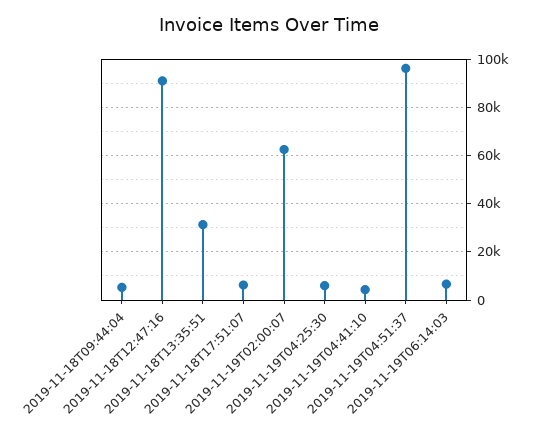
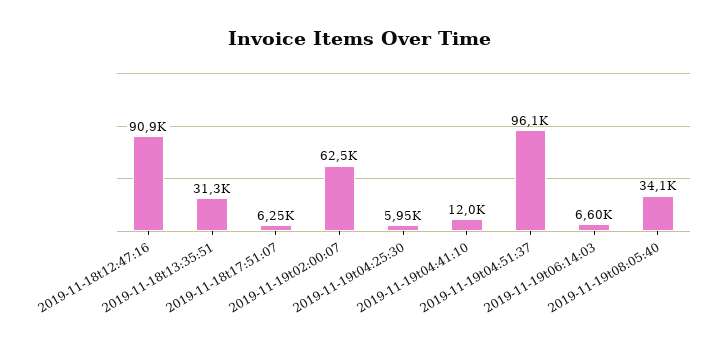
2019-11-18T09:44:04: 5000 -> none
2019-11-19T04:41:10: 5000 -> 12000
2019-11-19t08:05:40: none -> 34100

